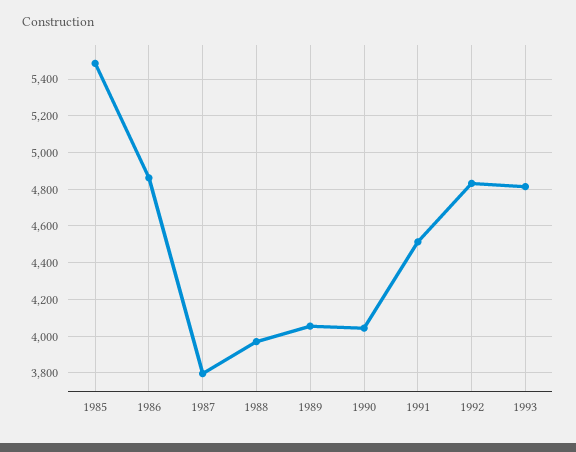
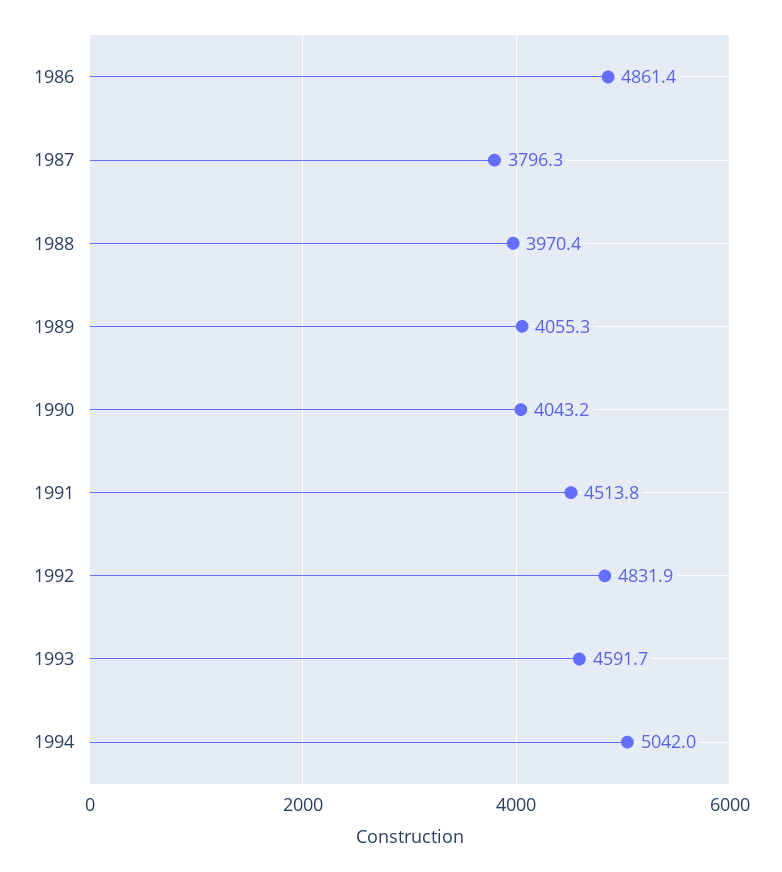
1985: 5500 -> none
1993: 4800 -> 4591.7
1994: none -> 5042

